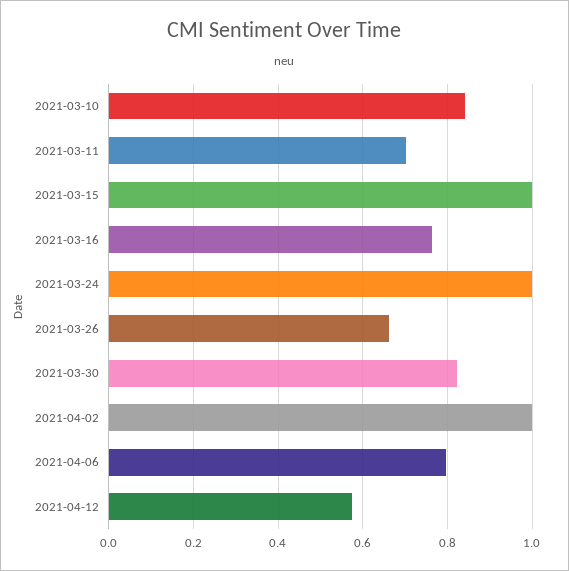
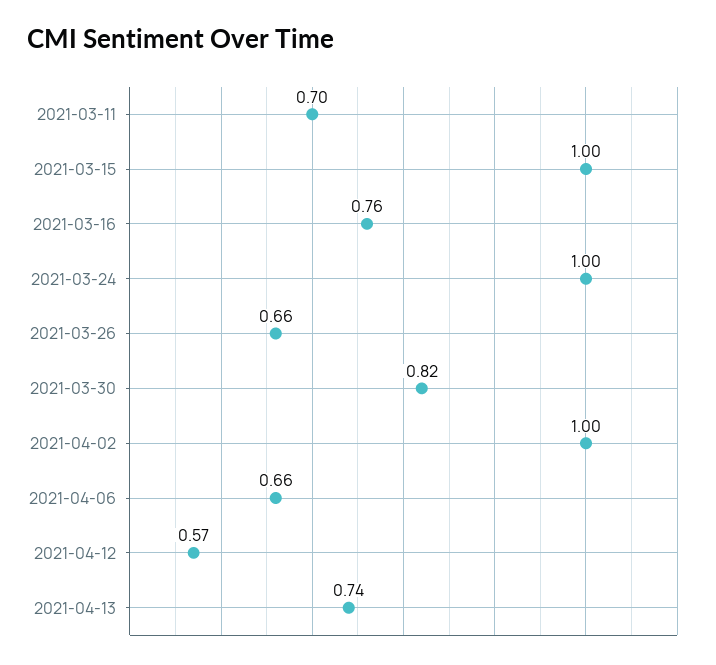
2021-03-10: 0.84 -> none
2021-04-06: 0.8 -> 0.66
2021-04-13: none -> 0.74

